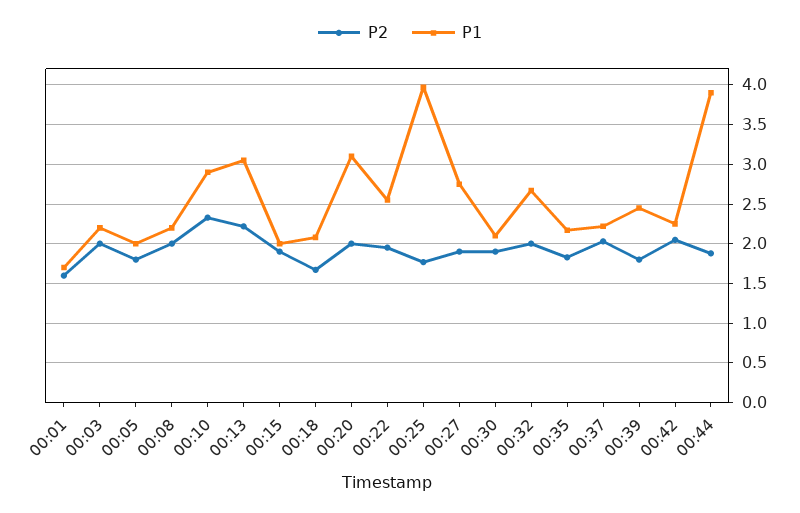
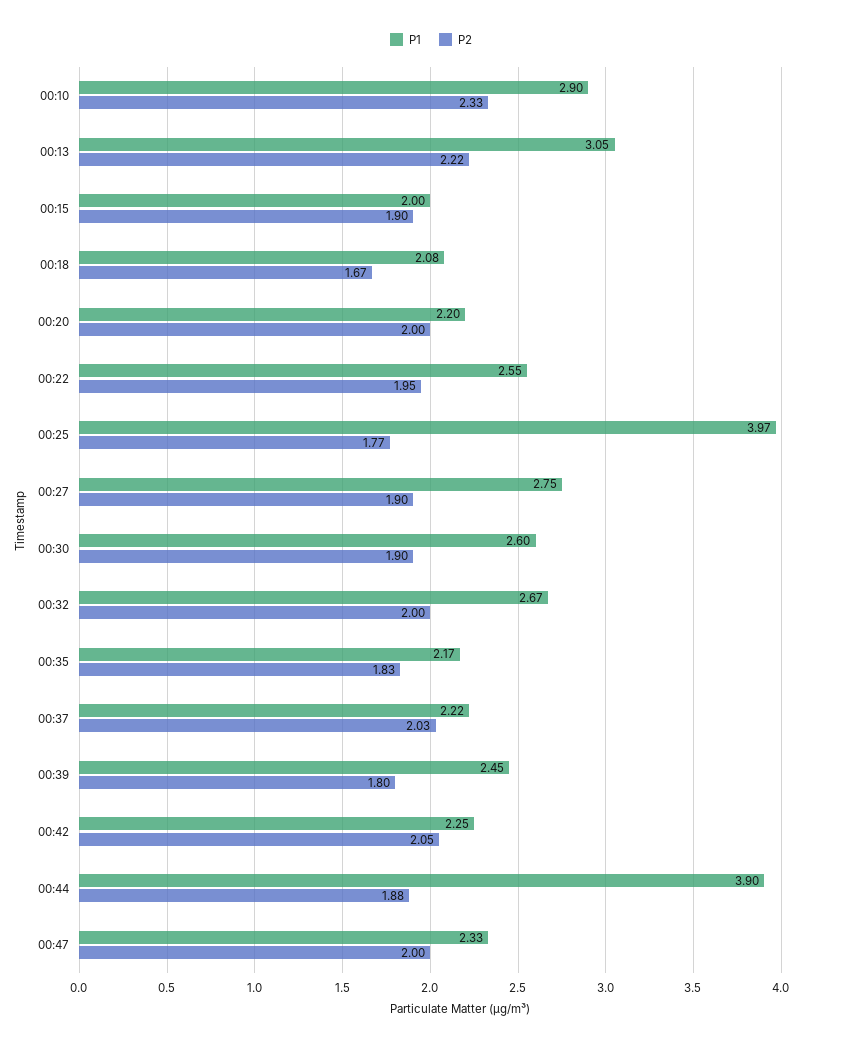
P2, 00:01: 1.6 -> none
P1, 00:01: 1.7 -> none
P2, 00:03: 2 -> none
P1, 00:03: 2.2 -> none
P2, 00:05: 1.8 -> none
P1, 00:05: 2 -> none
P2, 00:08: 2 -> none
P1, 00:08: 2.2 -> none
P1, 00:20: 3.1 -> 2.2
P1, 00:30: 2.1 -> 2.6
P1, 00:47: none -> 2.33
P2, 00:47: none -> 2

